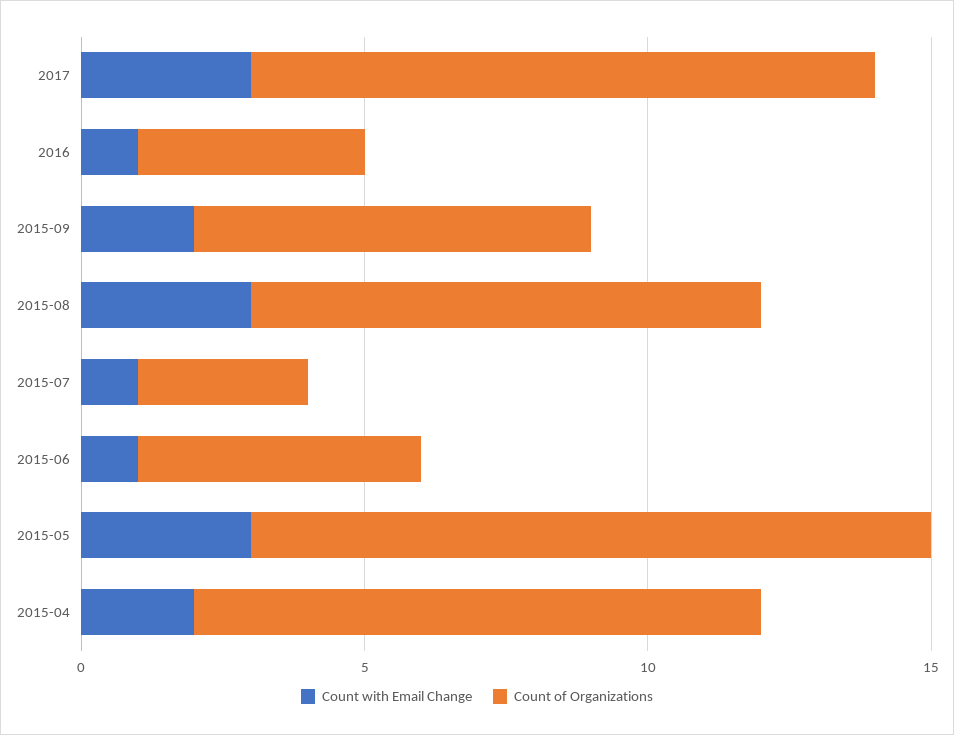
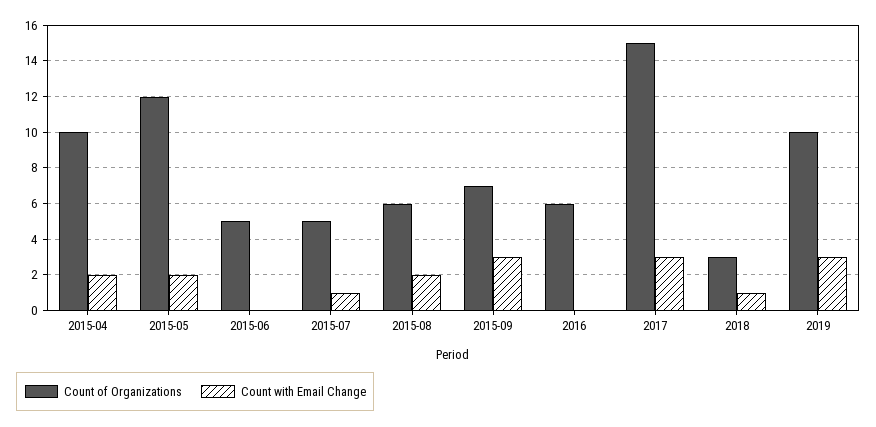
Count of Organizations, 2017: 11 -> 15
Count with Email Change, 2016: 1 -> 0
Count of Organizations, 2016: 4 -> 6
Count with Email Change, 2015-09: 2 -> 3
Count with Email Change, 2015-08: 3 -> 2
Count of Organizations, 2015-08: 9 -> 6
Count of Organizations, 2015-07: 3 -> 5
Count with Email Change, 2015-06: 1 -> 0
Count with Email Change, 2015-05: 3 -> 2
Count of Organizations, 2018: none -> 3
Count with Email Change, 2018: none -> 1
Count of Organizations, 2019: none -> 10
Count with Email Change, 2019: none -> 3

